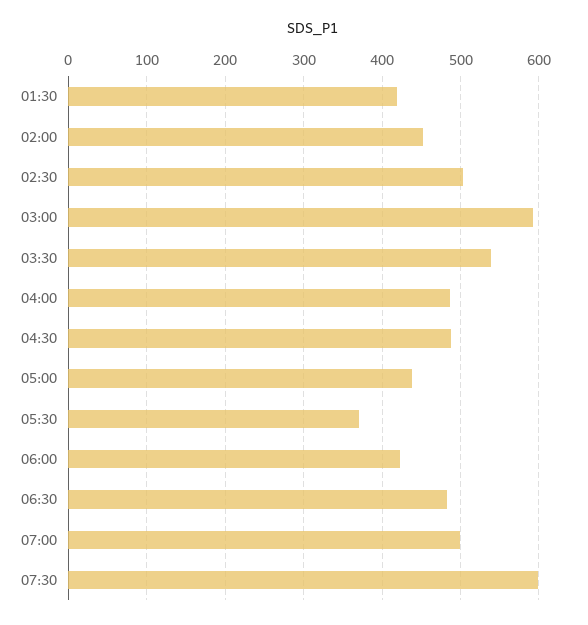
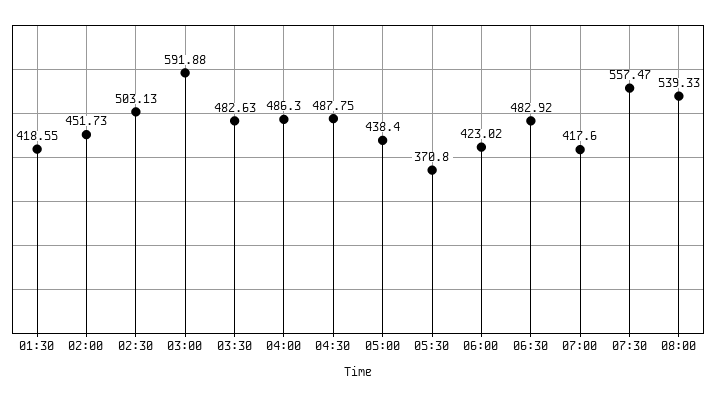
03:30: 540 -> 482.63
07:00: 500 -> 417.6
07:30: 600 -> 557.47
08:00: none -> 539.33

